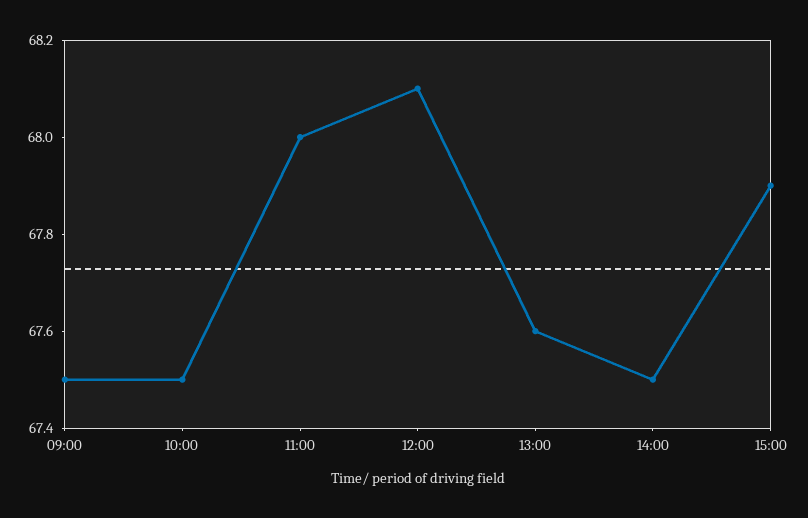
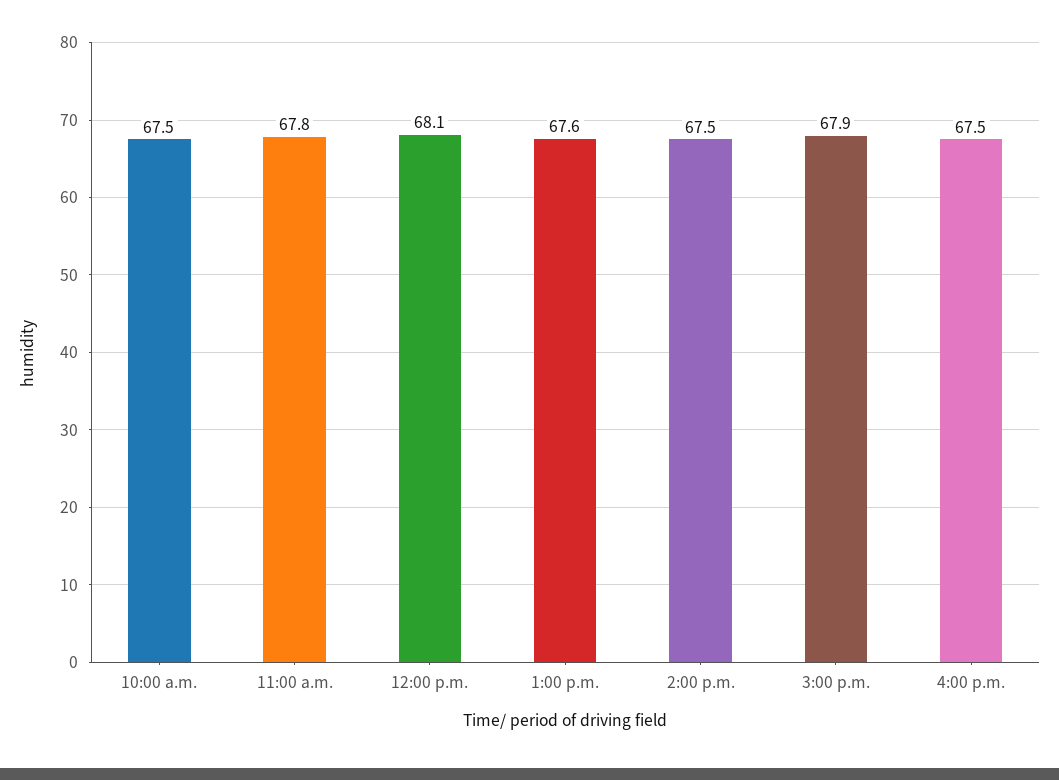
09:00: 67.5 -> none
11:00: 68 -> 67.8
4:00 p.m.: none -> 67.5

